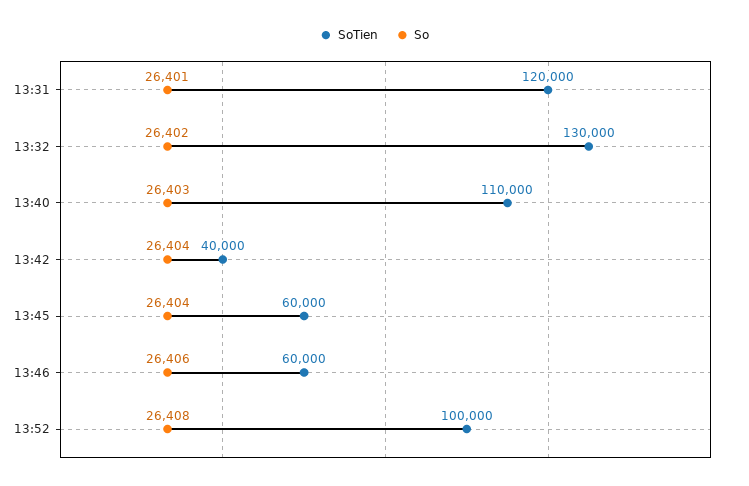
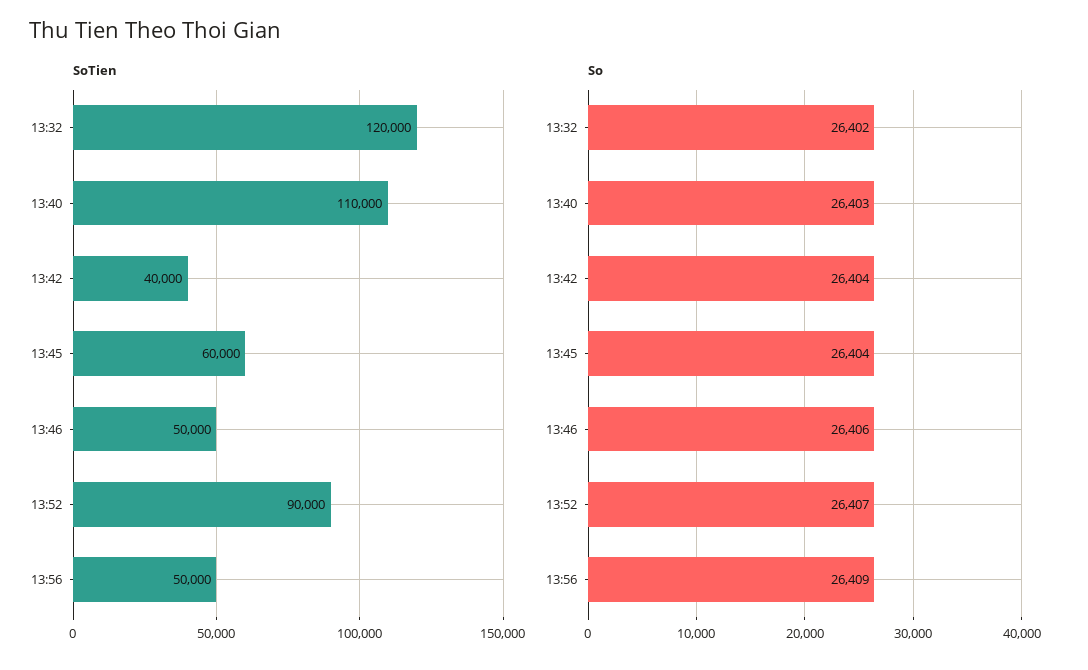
SoTien, 13:31: 120000 -> none
So, 13:31: 26401 -> none
SoTien, 13:32: 130000 -> 120000
SoTien, 13:46: 60000 -> 50000
SoTien, 13:52: 100000 -> 90000
So, 13:52: 26408 -> 26407
SoTien, 13:56: none -> 50000
So, 13:56: none -> 26409

